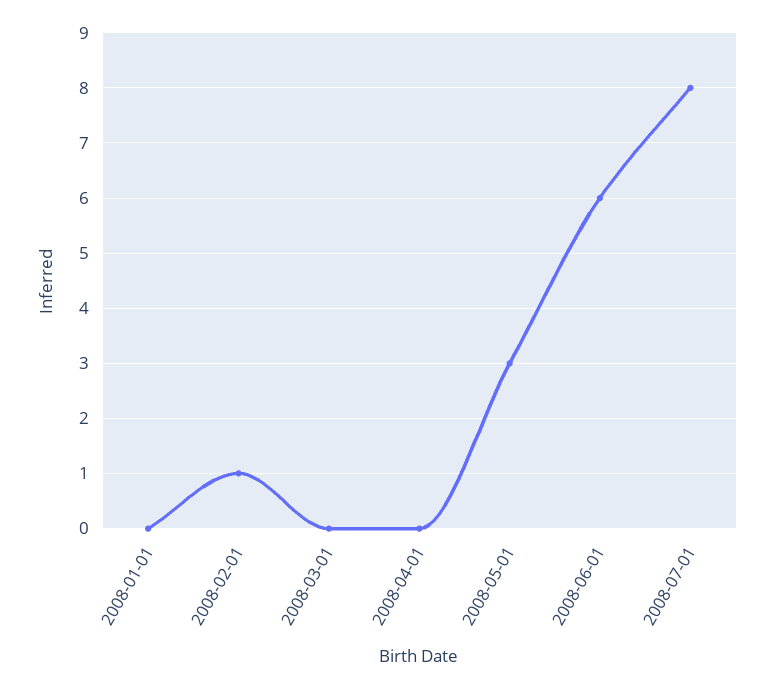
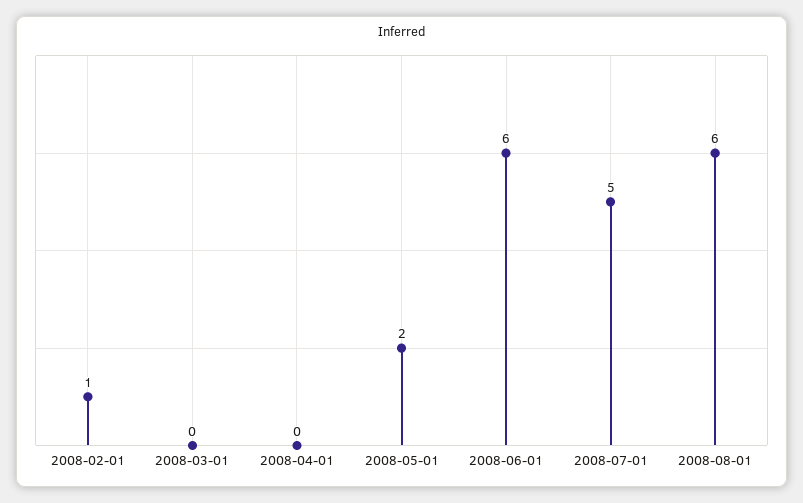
2008-01-01: 0 -> none
2008-05-01: 3 -> 2
2008-07-01: 8 -> 5
2008-08-01: none -> 6

